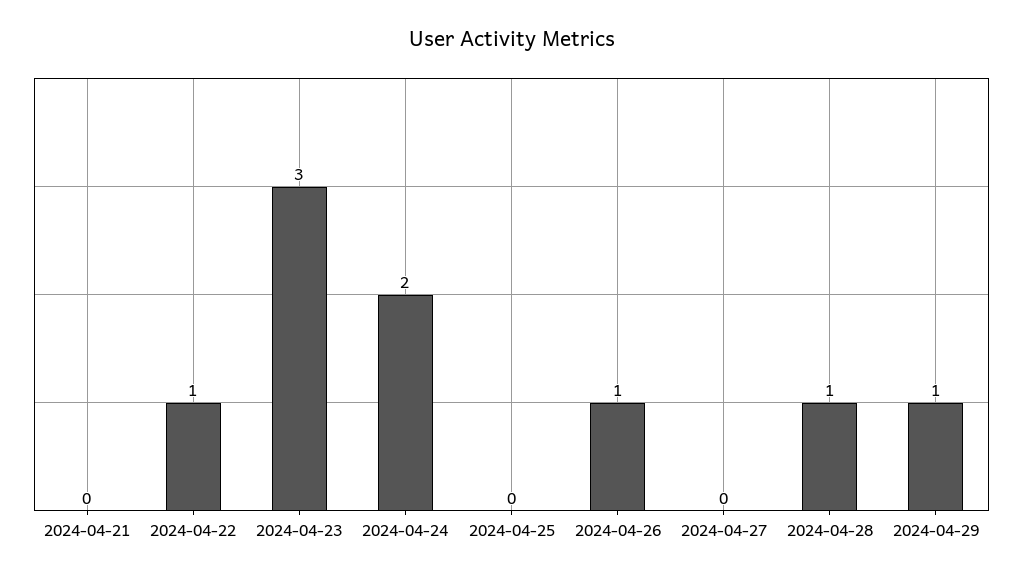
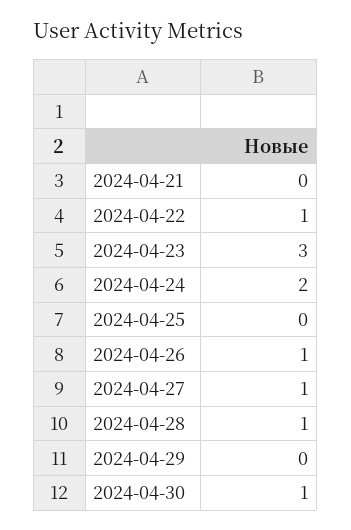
2024-04-27: 0 -> 1
2024-04-29: 1 -> 0
2024-04-30: none -> 1

